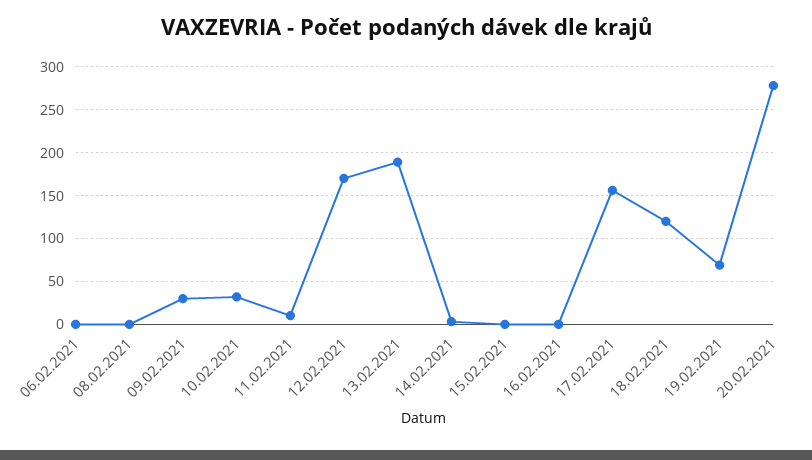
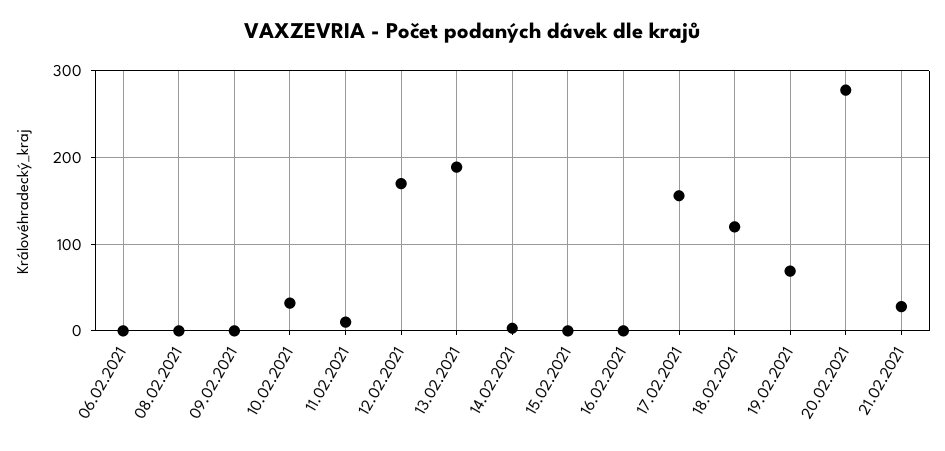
09.02.2021: 30 -> 0
21.02.2021: none -> 30

